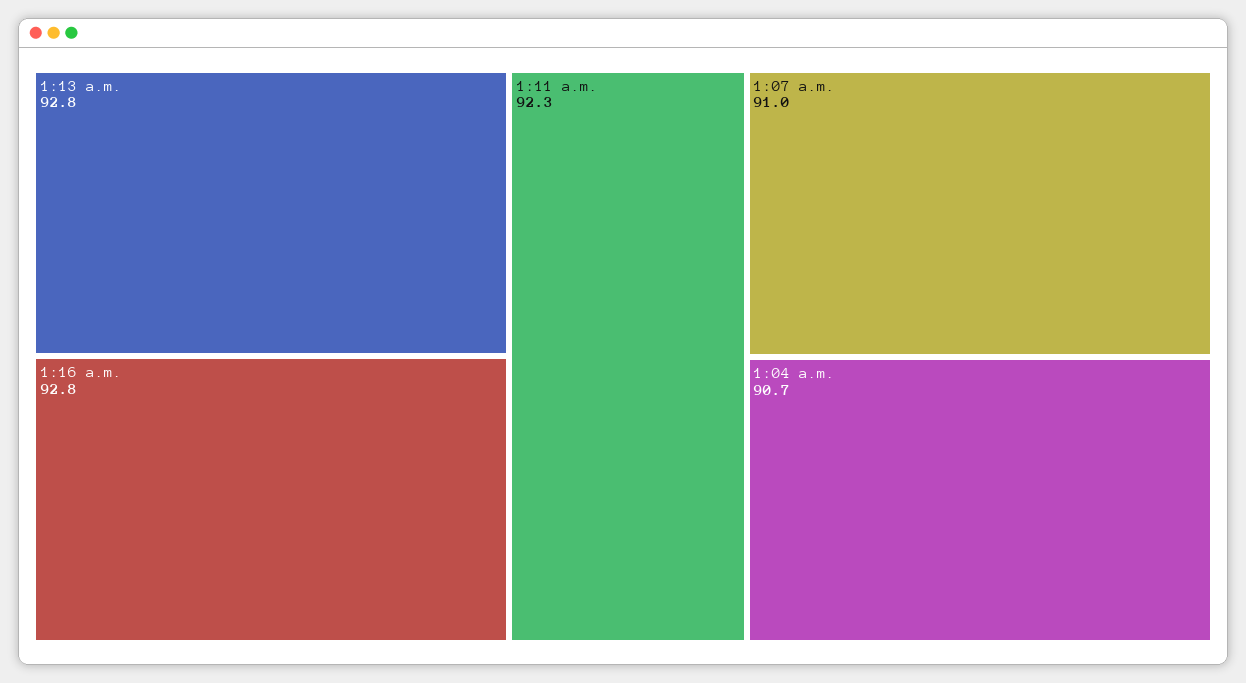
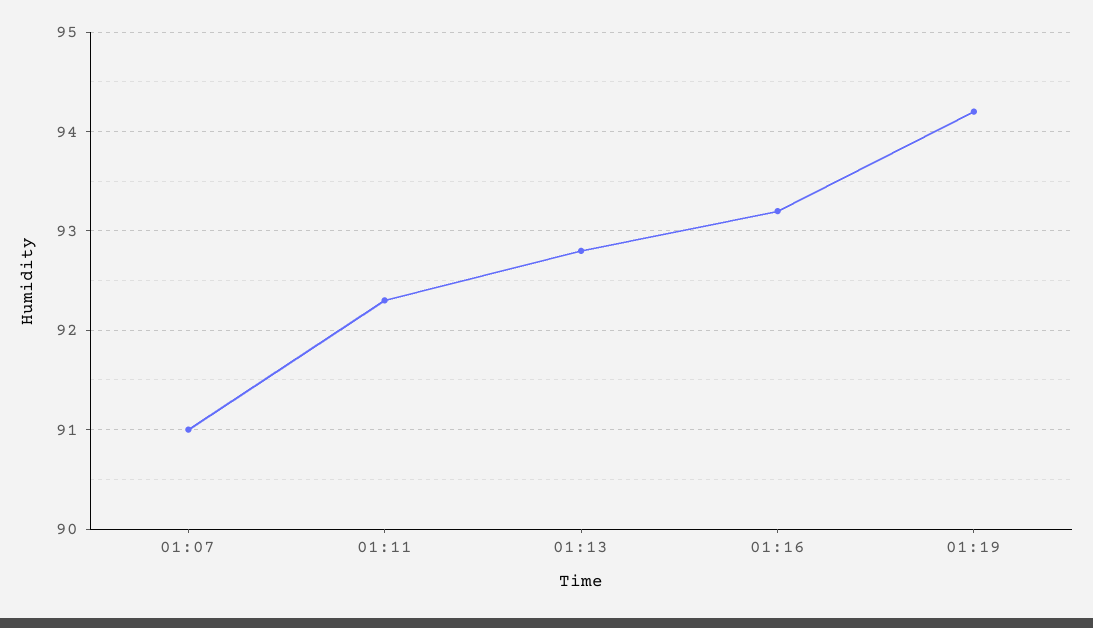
1:16 a.m.: 92.8 -> 93.2
1:04 a.m.: 90.7 -> none
01:19: none -> 94.2

